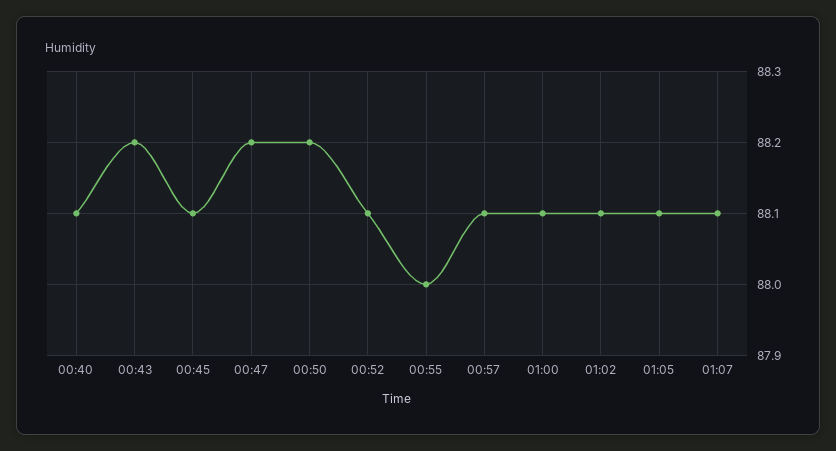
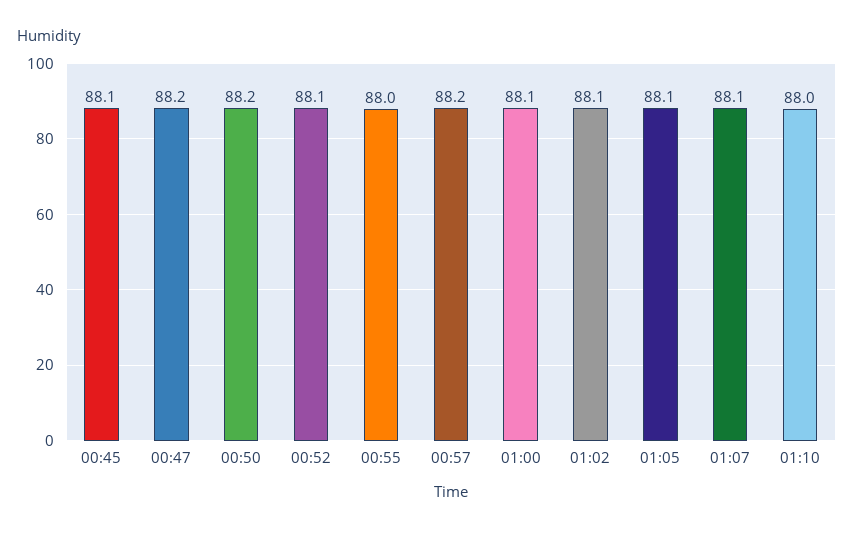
00:40: 88.1 -> none
00:43: 88.2 -> none
00:57: 88.1 -> 88.2
01:10: none -> 88

